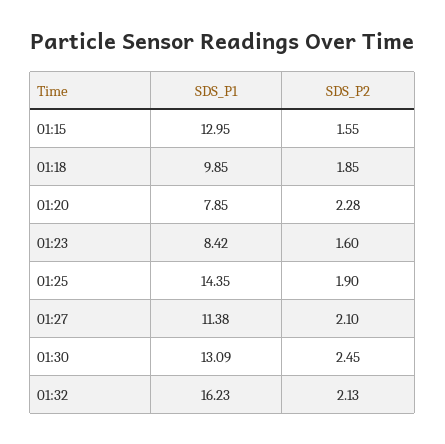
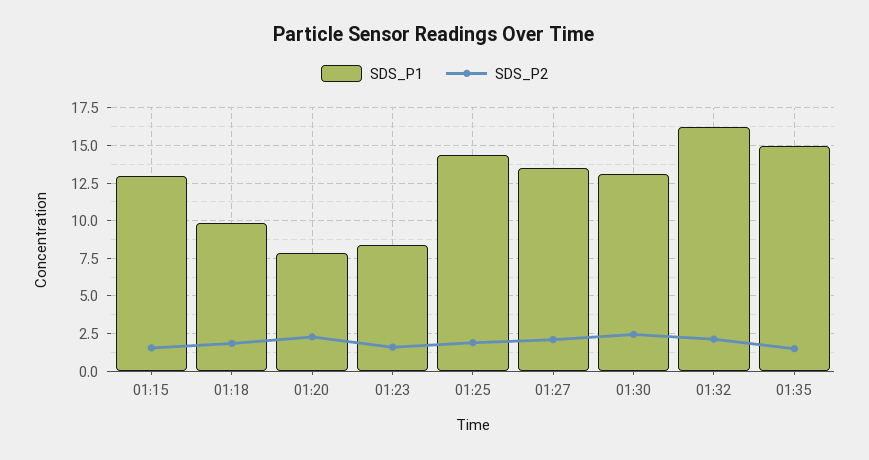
SDS_P1, 01:27: 11.38 -> 13.5
SDS_P1, 01:35: none -> 15
SDS_P2, 01:35: none -> 1.5

